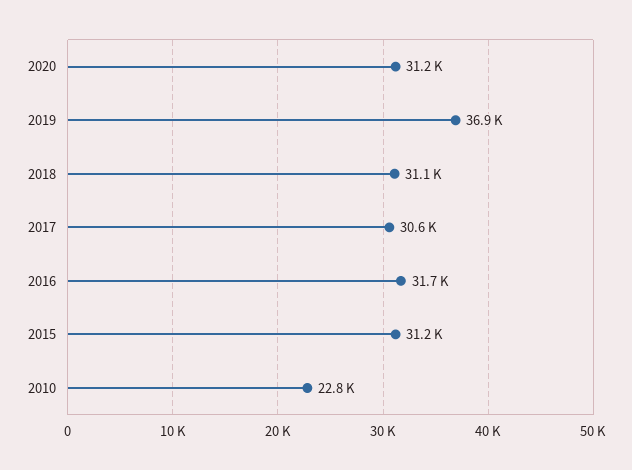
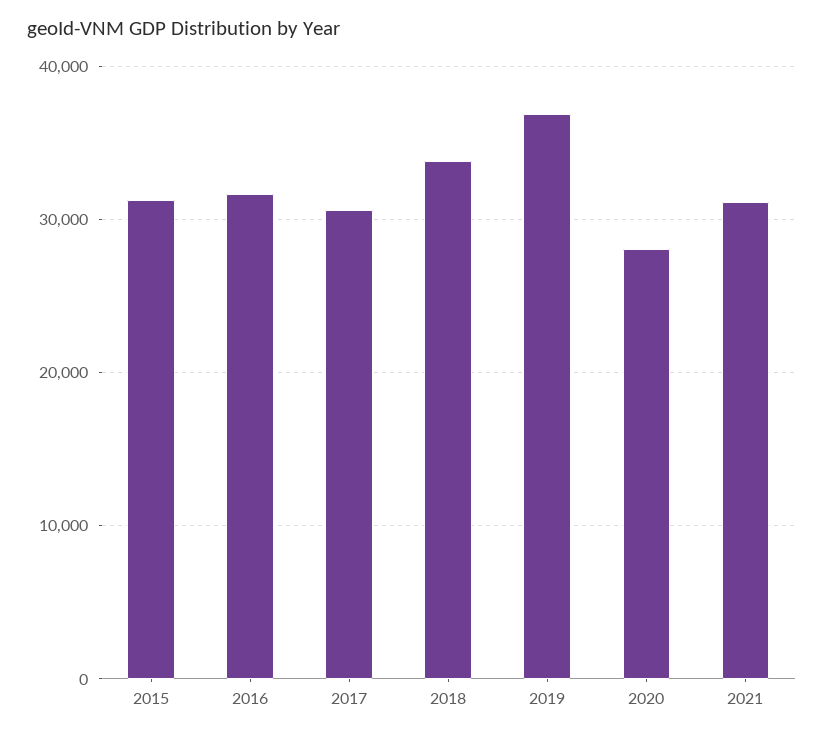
2020: 31200 -> 28000
2018: 31100 -> 34000
2010: 22800 -> none
2021: none -> 31000

